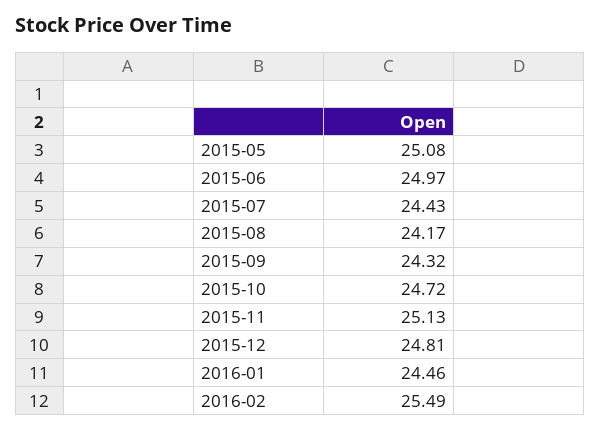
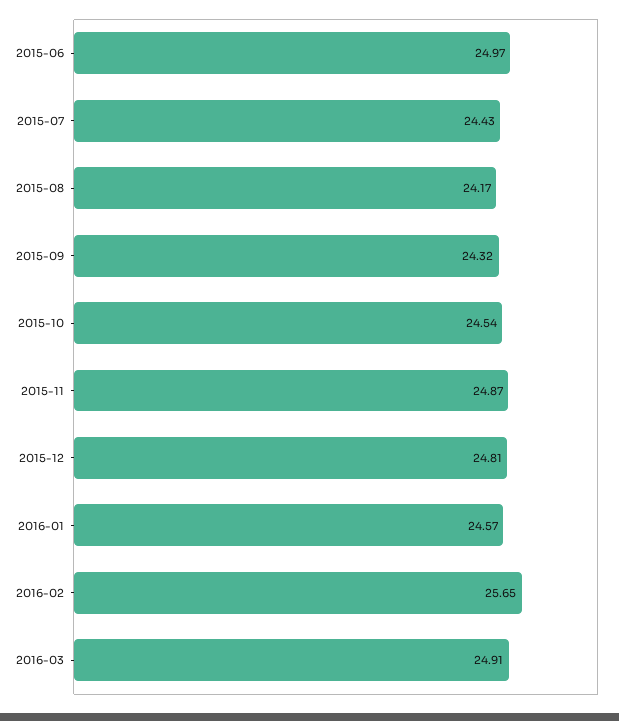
2015-05: 25.08 -> none
2015-10: 24.72 -> 24.54
2015-11: 25.13 -> 24.87
2016-01: 24.46 -> 24.57
2016-02: 25.49 -> 25.65
2016-03: none -> 24.91

